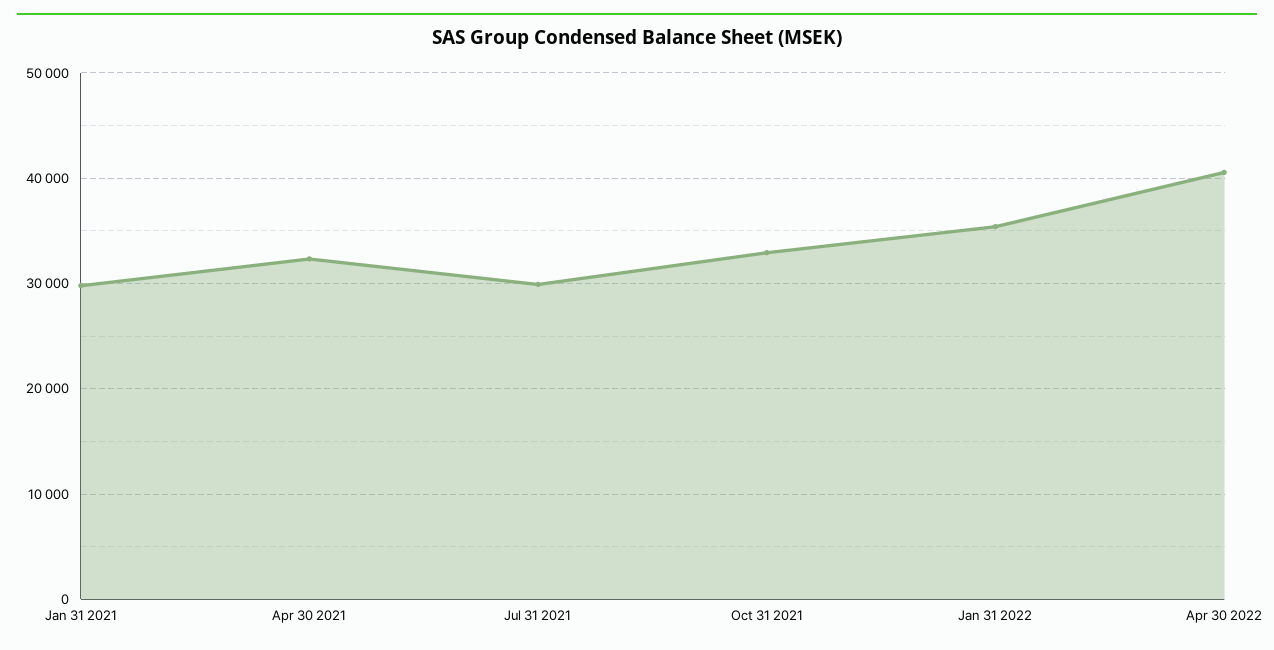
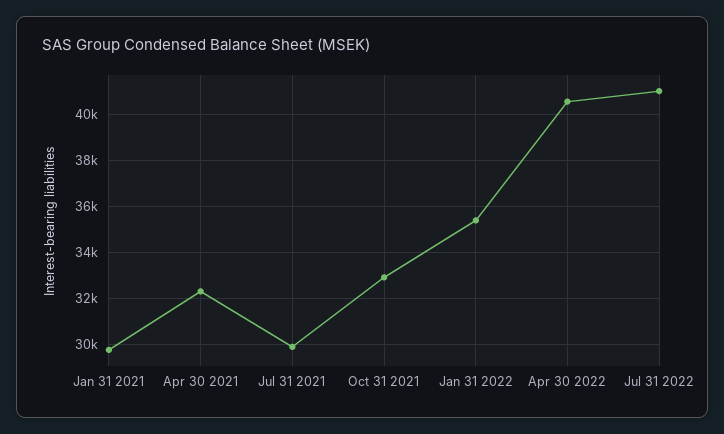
Jul 31 2022: none -> 41000

